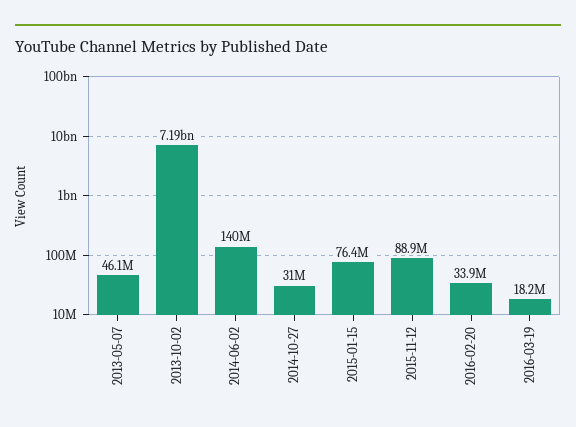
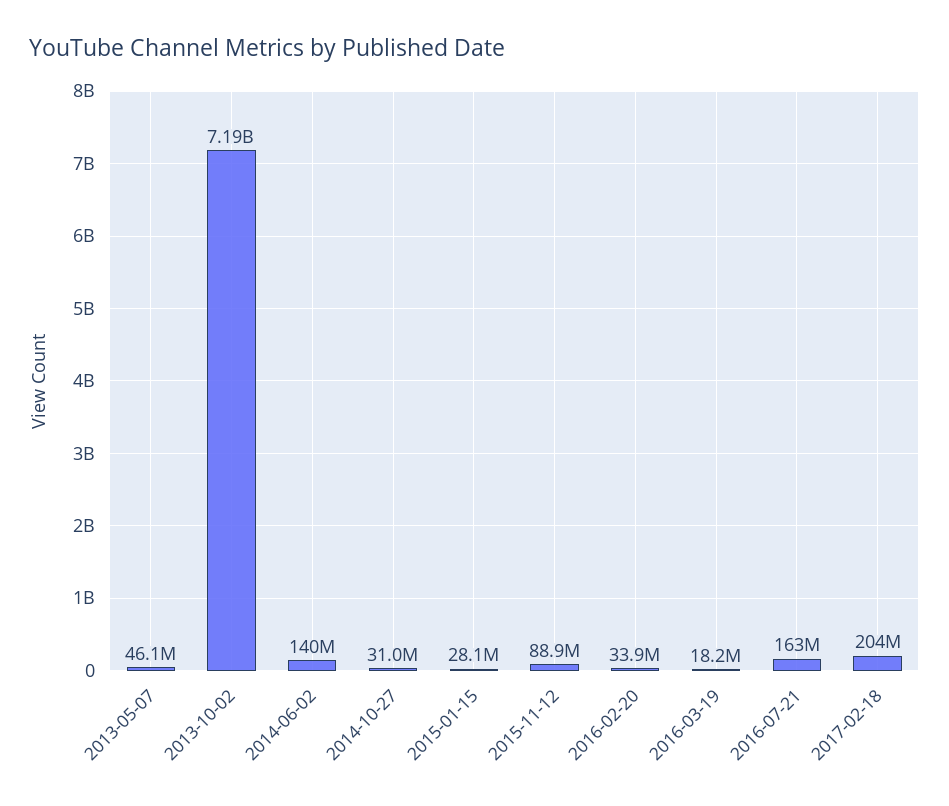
2015-01-15: 76400000 -> 28100000
2016-07-21: none -> 163000000
2017-02-18: none -> 204000000

